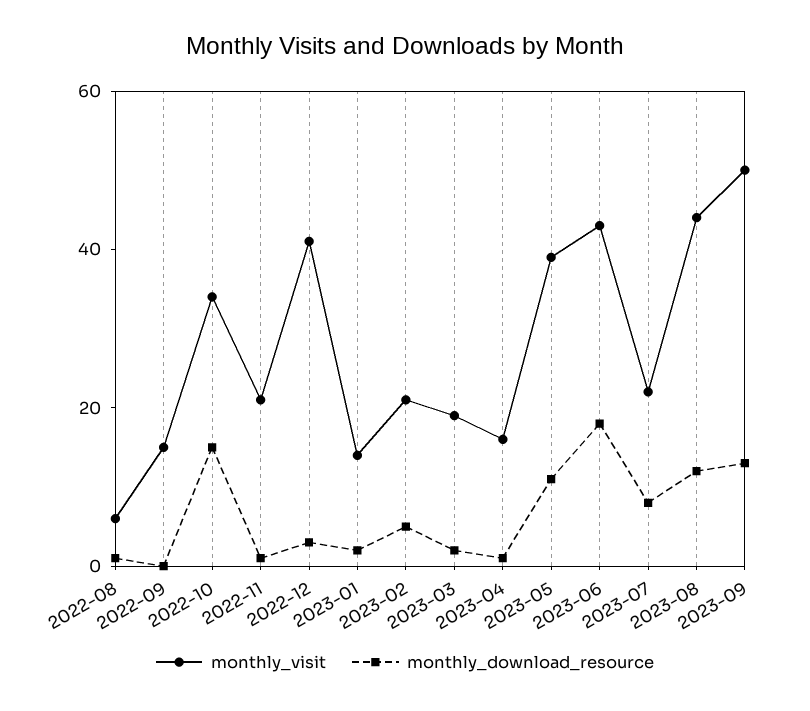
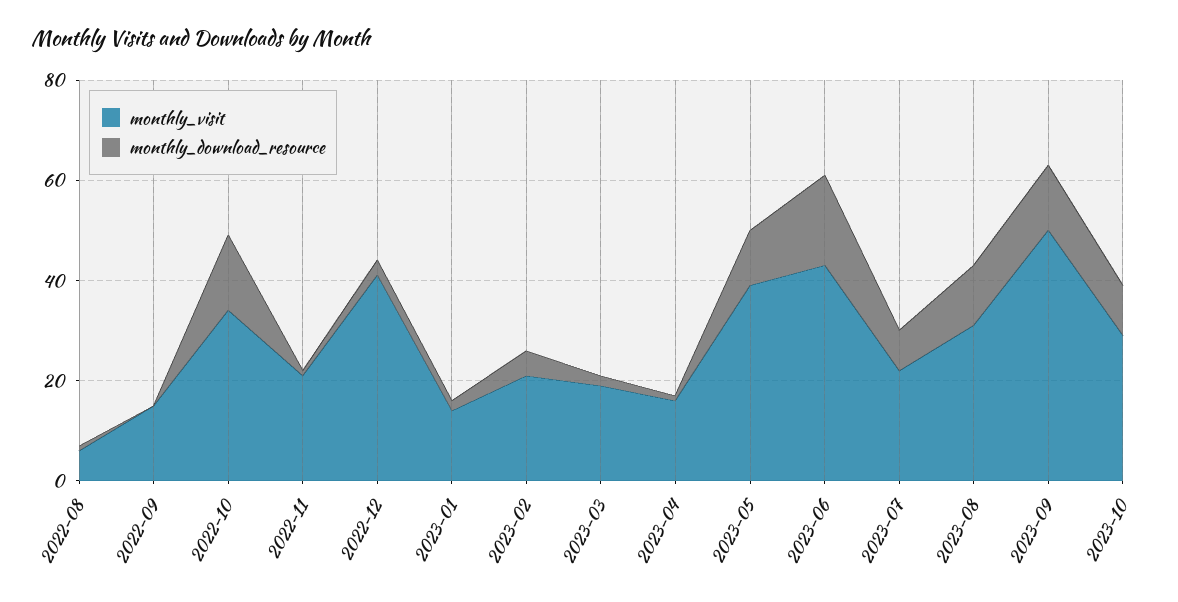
monthly_visit, 2023-08: 45 -> 30
monthly_visit, 2023-10: none -> 30
monthly_download_resource, 2023-10: none -> 10

